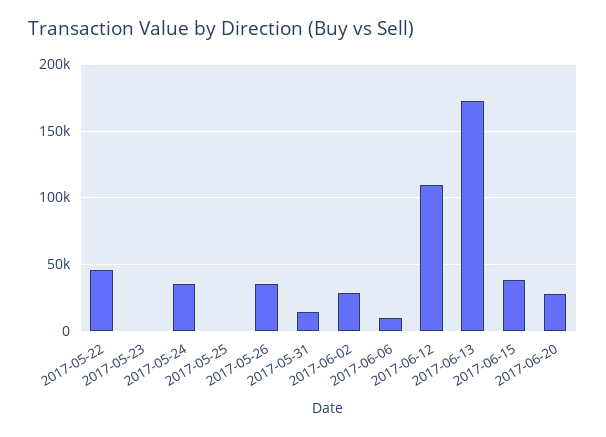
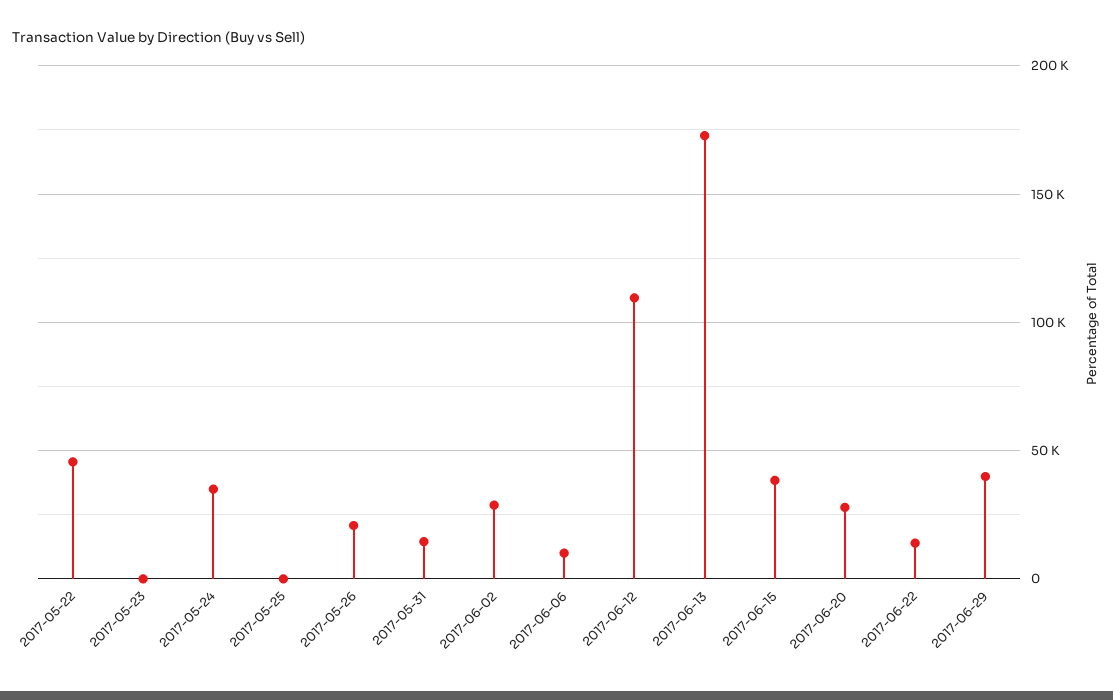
2017-05-26: 35000 -> 20000
2017-06-22: none -> 15000
2017-06-29: none -> 40000

